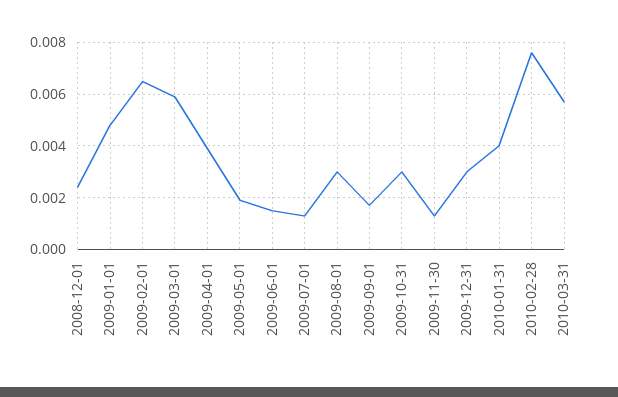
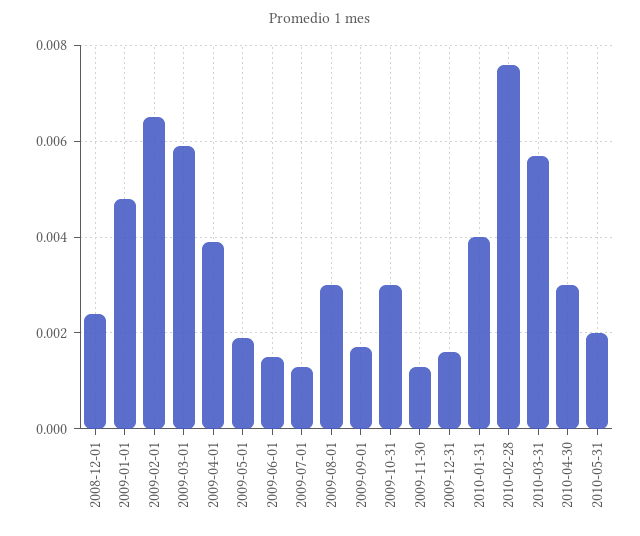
2009-12-31: 0.003 -> 0.0015
2010-04-30: none -> 0.003
2010-05-31: none -> 0.002

